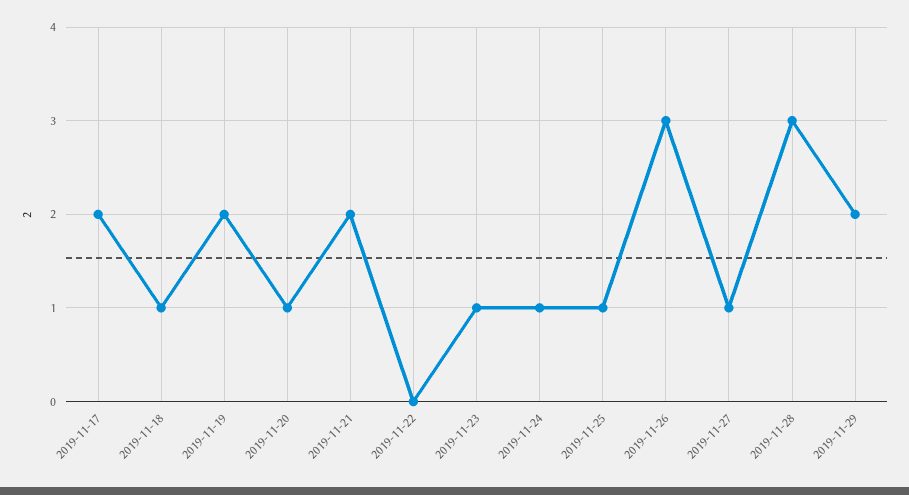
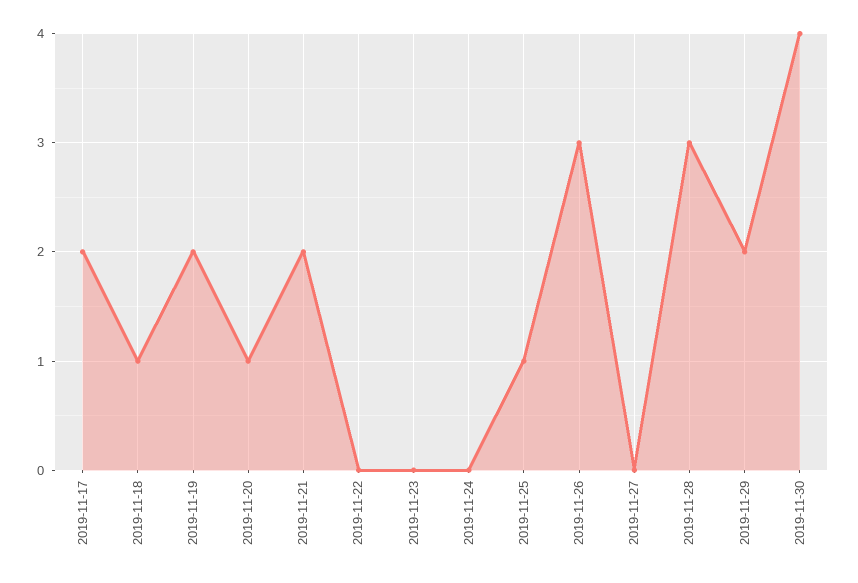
2019-11-23: 1 -> 0
2019-11-24: 1 -> 0
2019-11-27: 1 -> 0
2019-11-30: none -> 4

